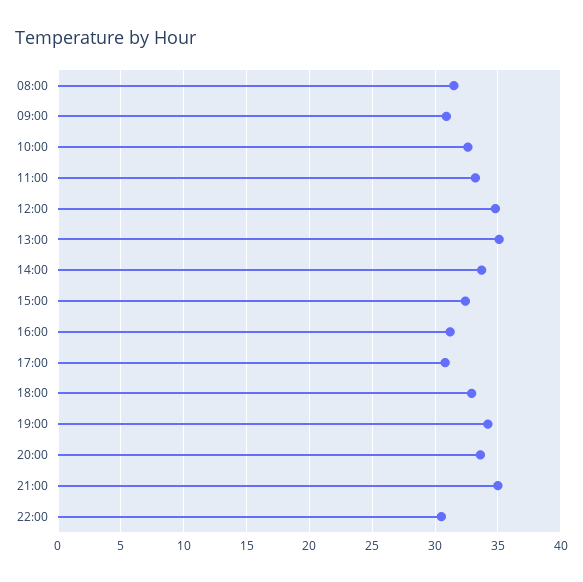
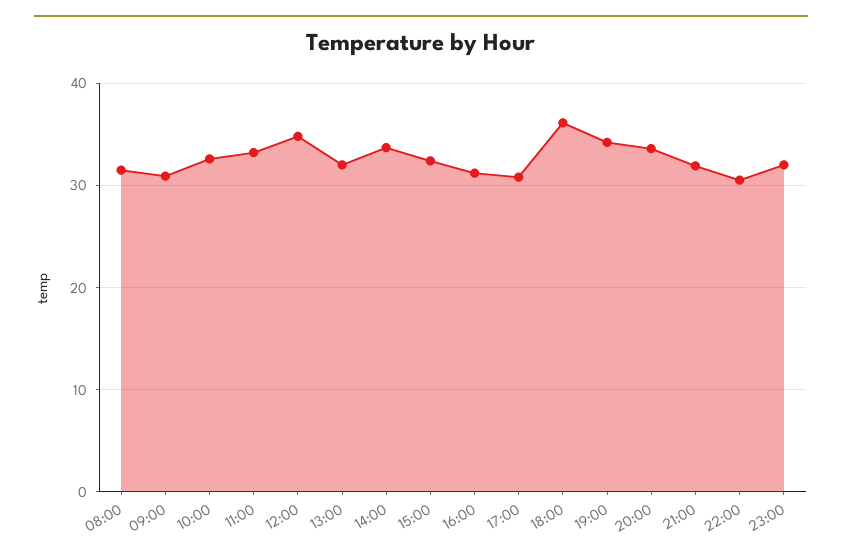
13:00: 35 -> 32
18:00: 33 -> 36
21:00: 35 -> 32
23:00: none -> 32

